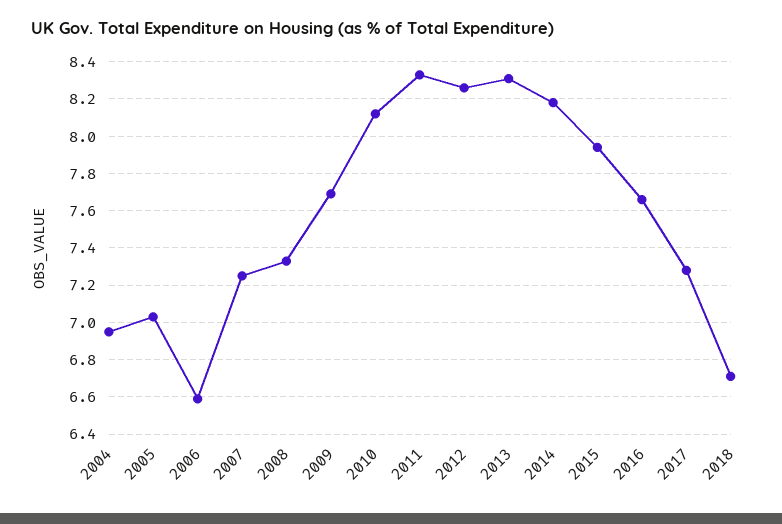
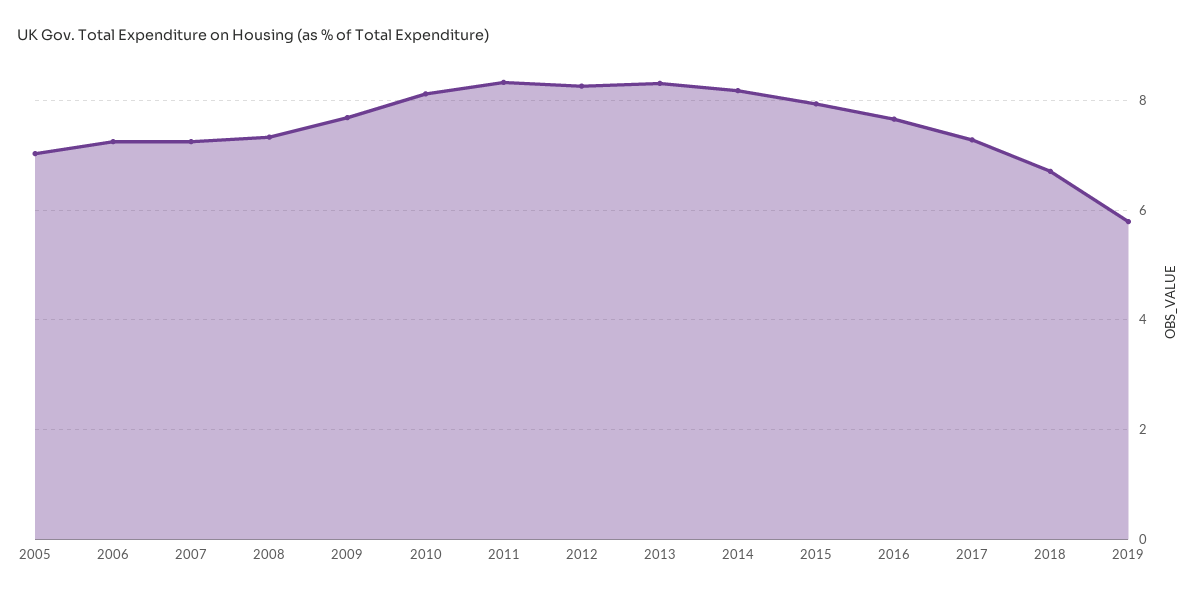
2004: 6.95 -> none
2006: 6.6 -> 7.2
2019: none -> 5.8

